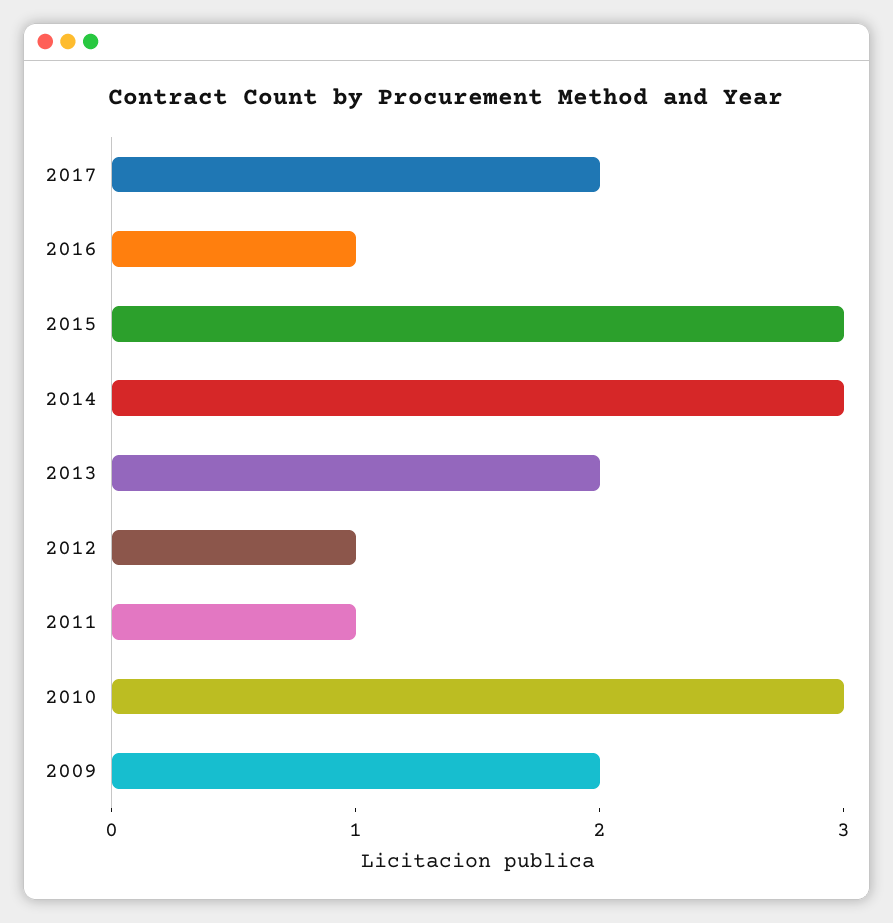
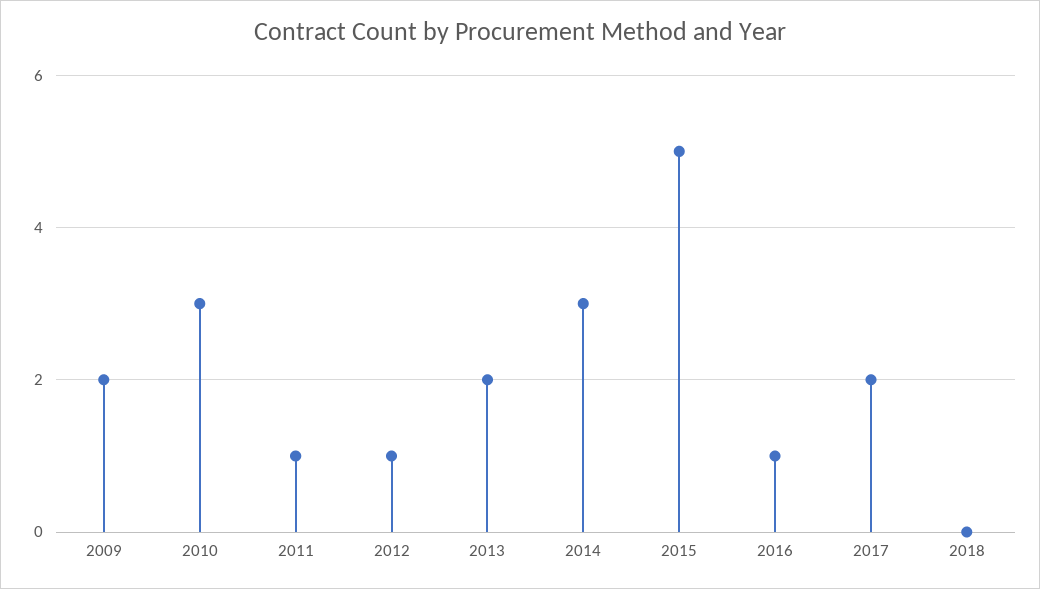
2015: 3 -> 5
2018: none -> 0

